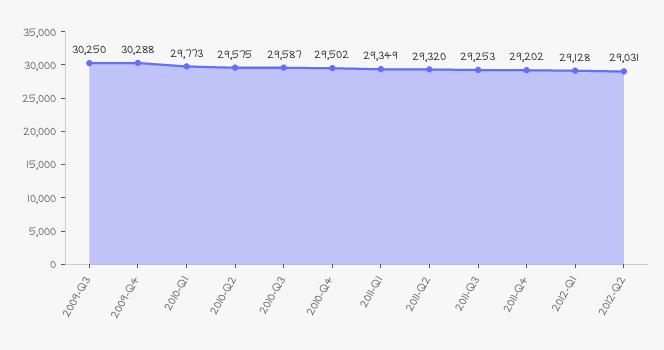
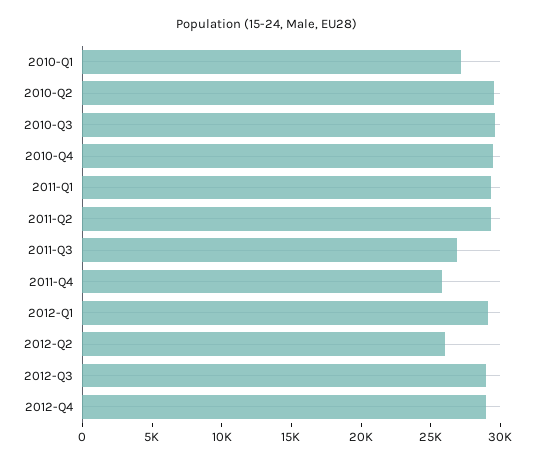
2009-Q3: 30250 -> none
2009-Q4: 30288 -> none
2010-Q1: 29773 -> 27000
2011-Q3: 29253 -> 27000
2011-Q4: 29202 -> 26000
2012-Q2: 29031 -> 26000
2012-Q3: none -> 29000
2012-Q4: none -> 29000

